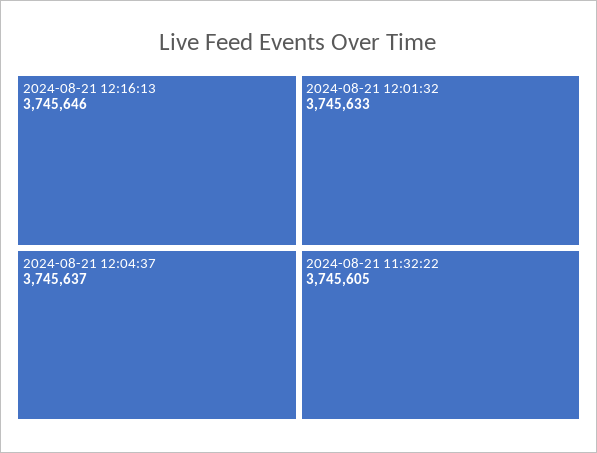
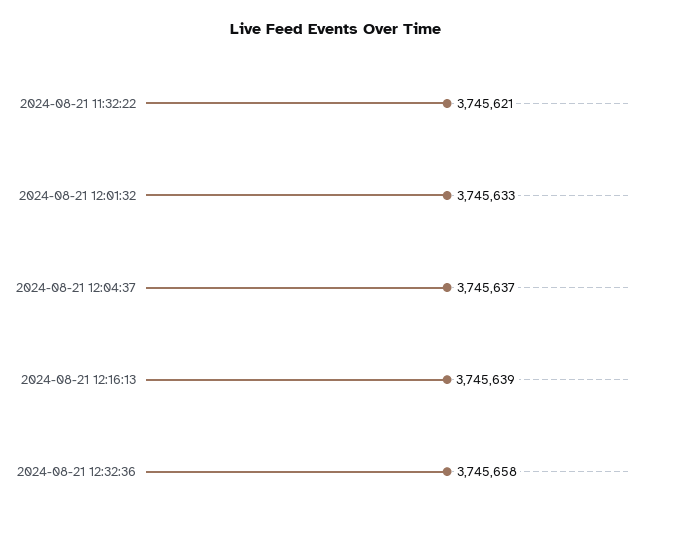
2024-08-21 12:16:13: 3745646 -> 3745639
2024-08-21 11:32:22: 3745605 -> 3745621
2024-08-21 12:32:36: none -> 3745658

